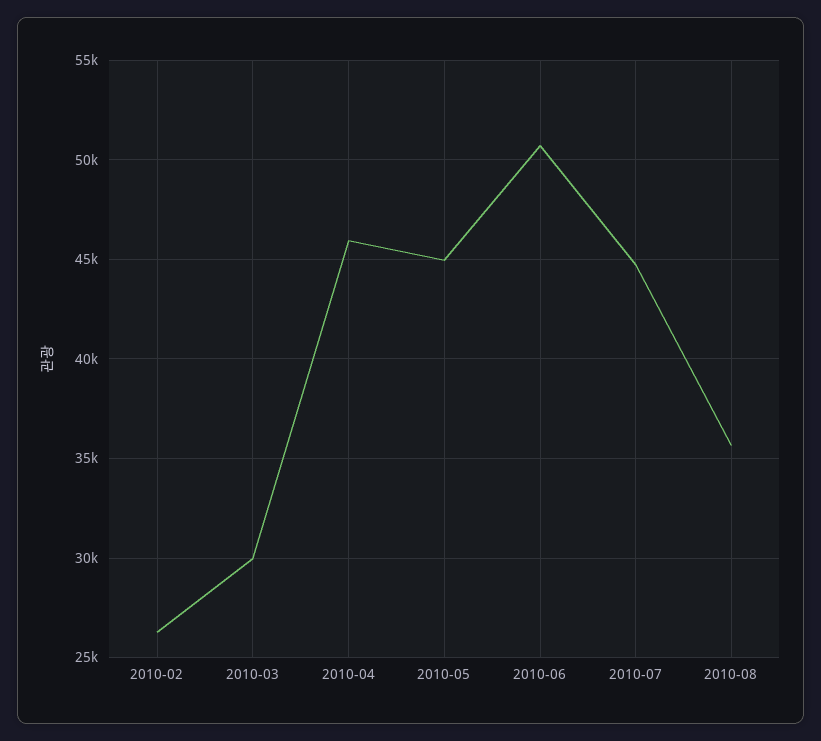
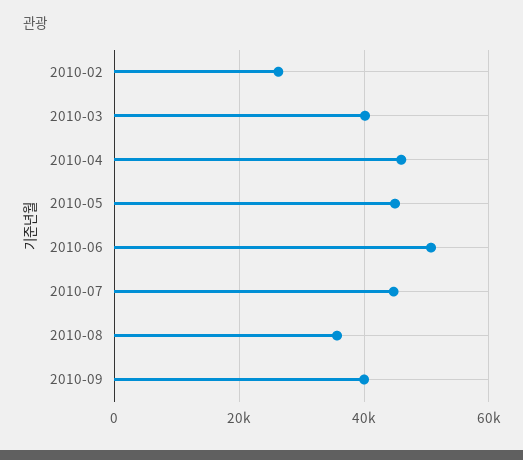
2010-03: 30000 -> 40000
2010-09: none -> 40000

